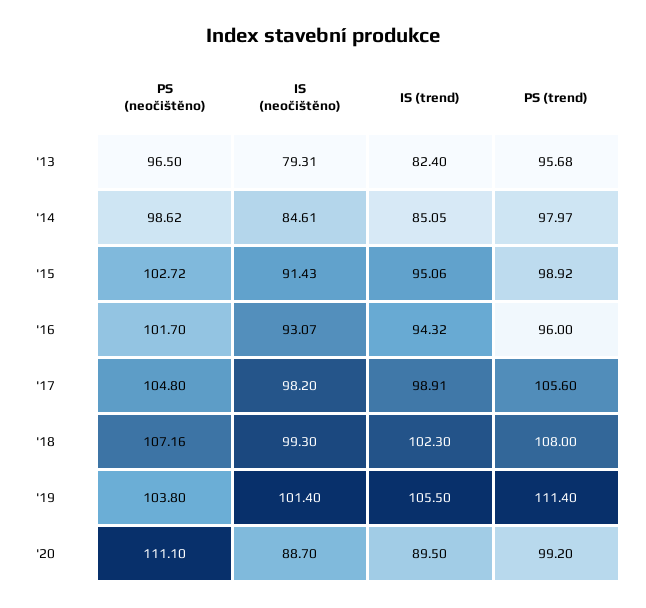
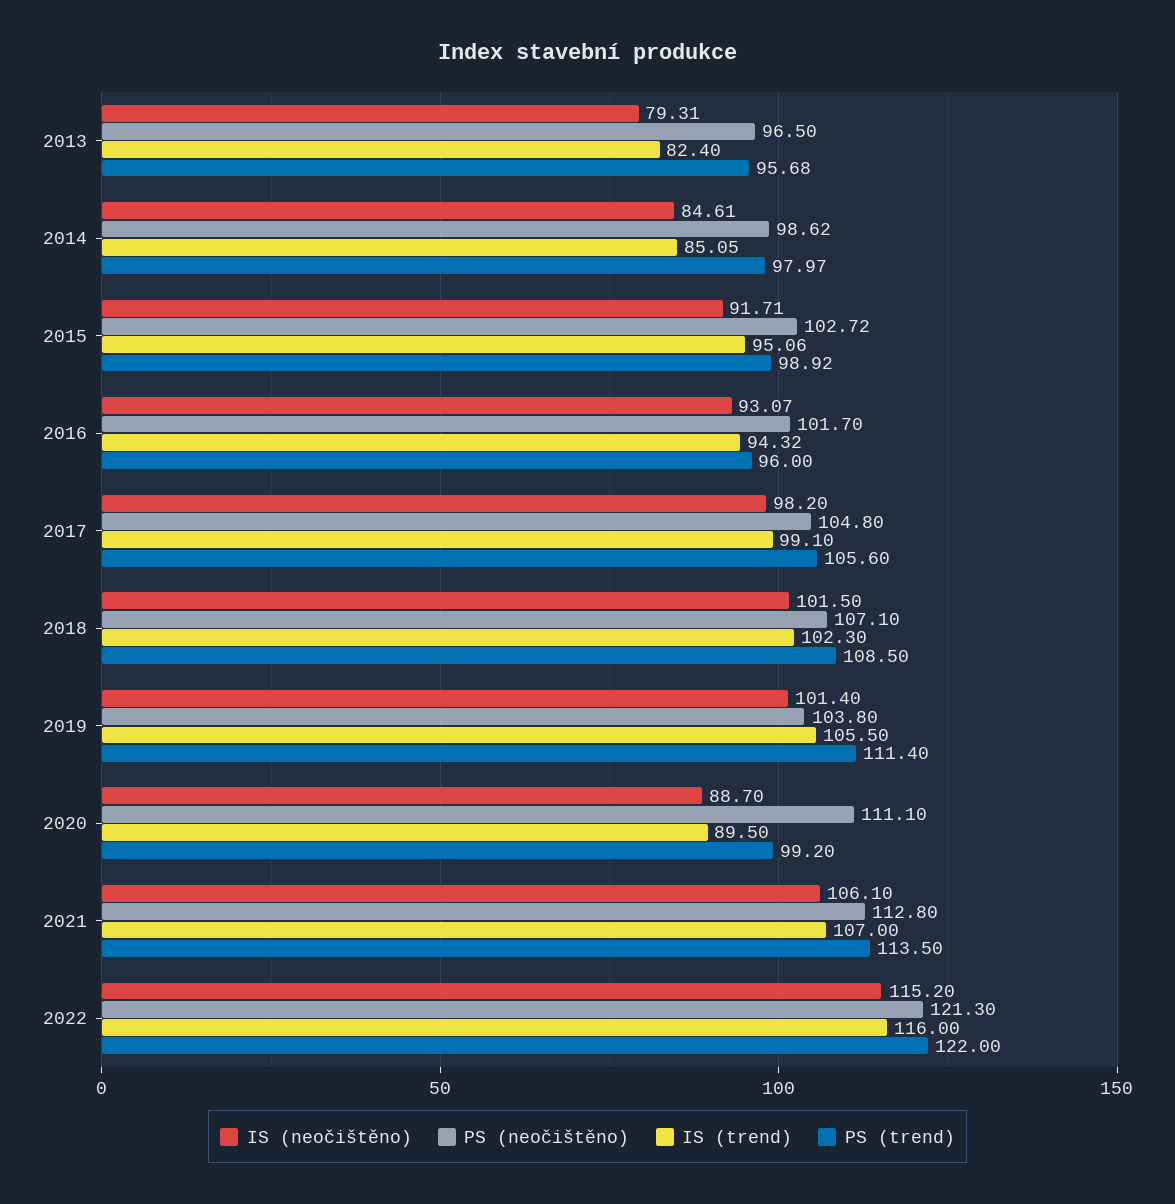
IS (neočištěno), '15: 91.43 -> 91.71
IS (trend), '17: 98.91 -> 99.1
PS (neočištěno), '18: 107.16 -> 107.1
IS (neočištěno), '18: 99.3 -> 101.5
PS (trend), '18: 108 -> 108.5
IS (neočištěno), 2021: none -> 106.1
PS (neočištěno), 2021: none -> 112.8
IS (trend), 2021: none -> 107
PS (trend), 2021: none -> 113.5
IS (neočištěno), 2022: none -> 115.2
PS (neočištěno), 2022: none -> 121.3
IS (trend), 2022: none -> 116
PS (trend), 2022: none -> 122

